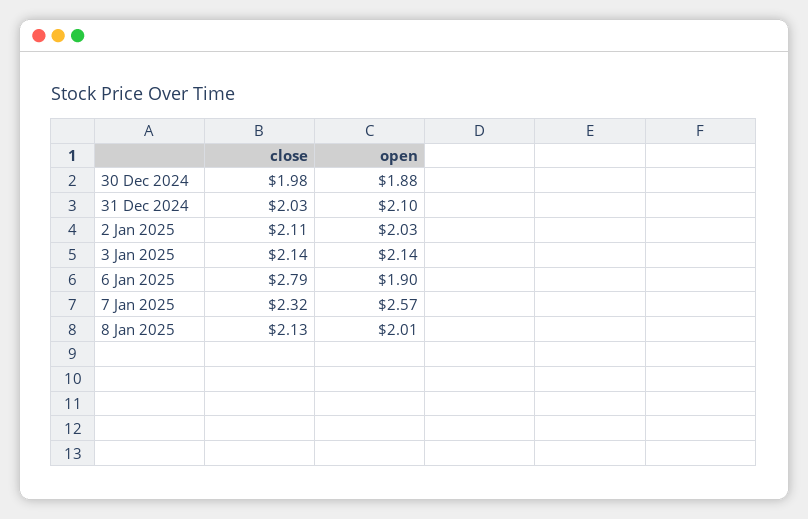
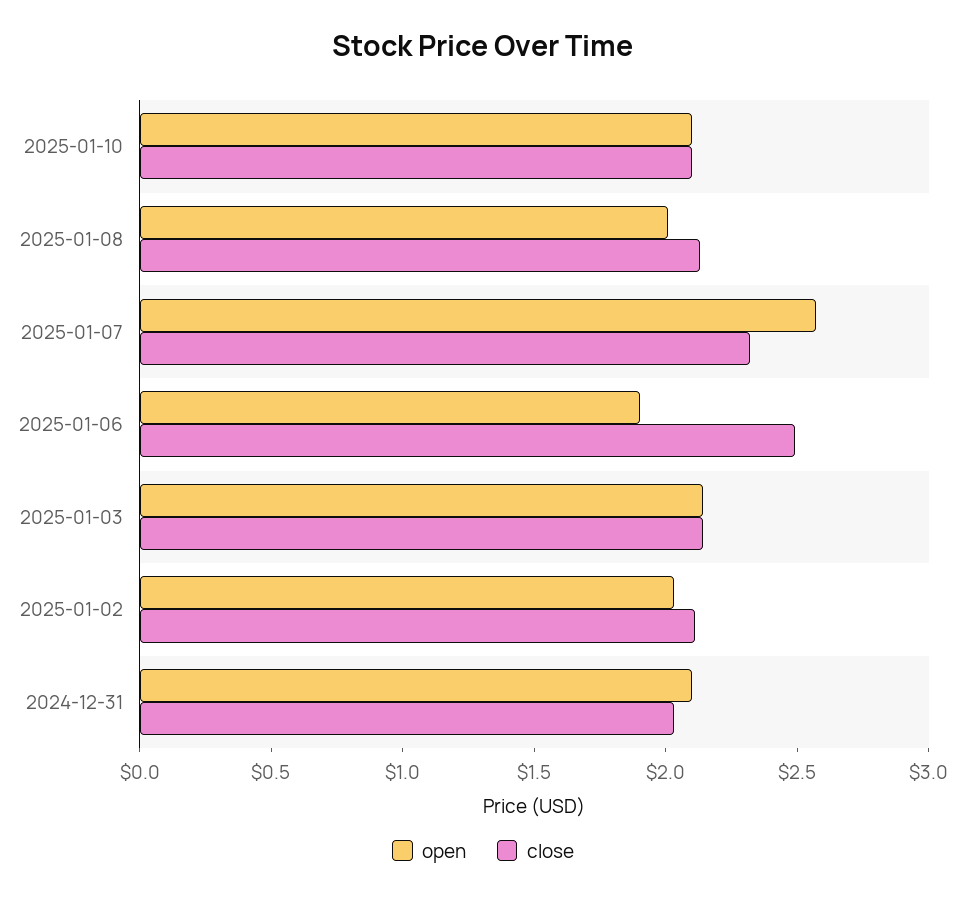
close, 30 Dec 2024: 1.98 -> none
open, 30 Dec 2024: 1.88 -> none
close, 6 Jan 2025: 2.79 -> 2.5
open, 2025-01-10: none -> 2.1
close, 2025-01-10: none -> 2.1

